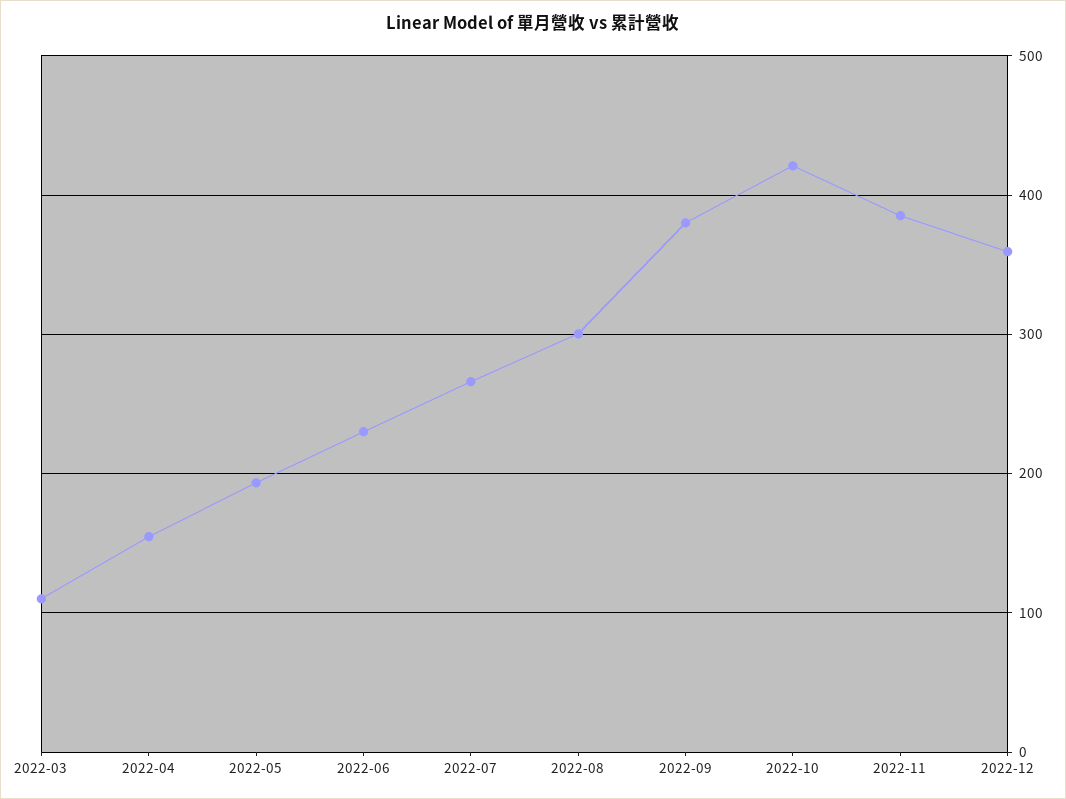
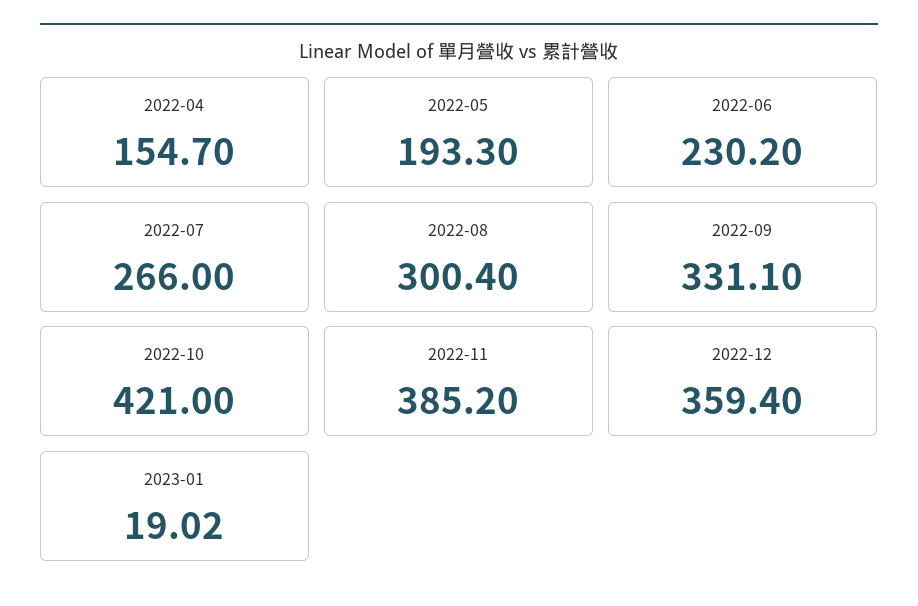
2022-03: 110 -> none
2022-09: 380 -> 331.1
2023-01: none -> 19.02

